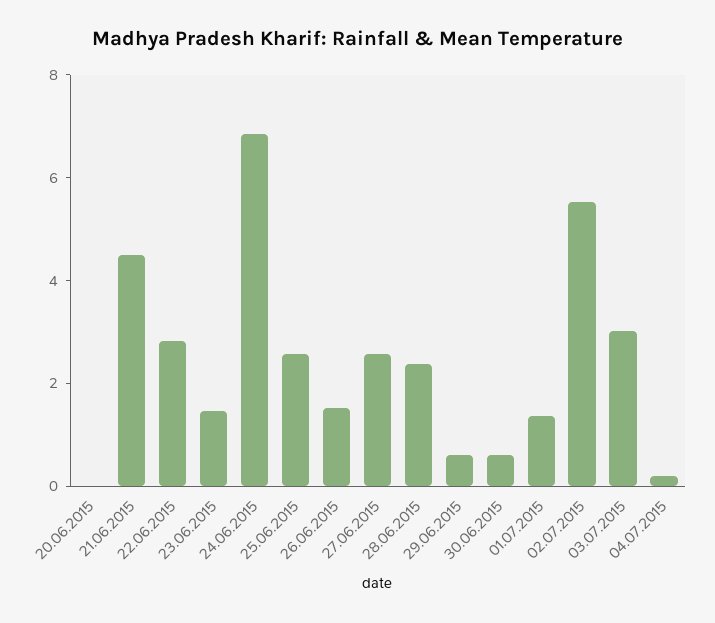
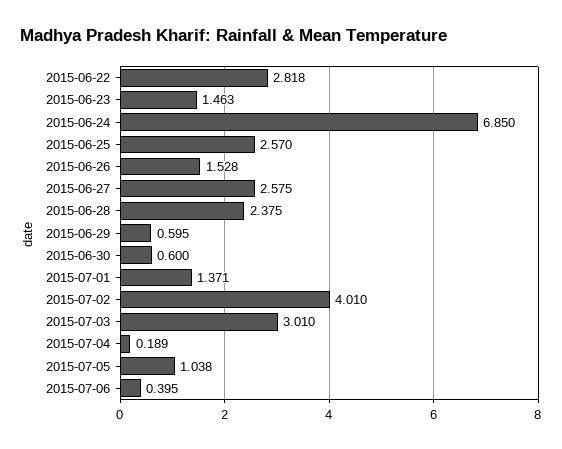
20.06.2015: 0 -> none
21.06.2015: 4.5 -> none
02.07.2015: 5.5 -> 4.01
2015-07-05: none -> 1.038
2015-07-06: none -> 0.395

